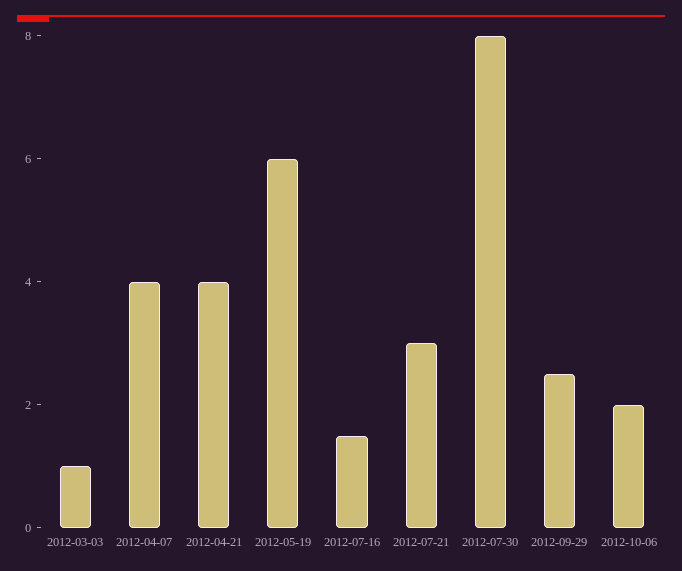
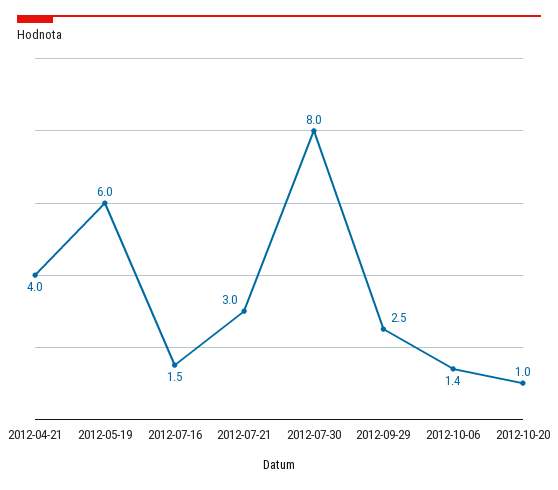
2012-03-03: 1 -> none
2012-04-07: 4 -> none
2012-10-06: 2 -> 1.4
2012-10-20: none -> 1

